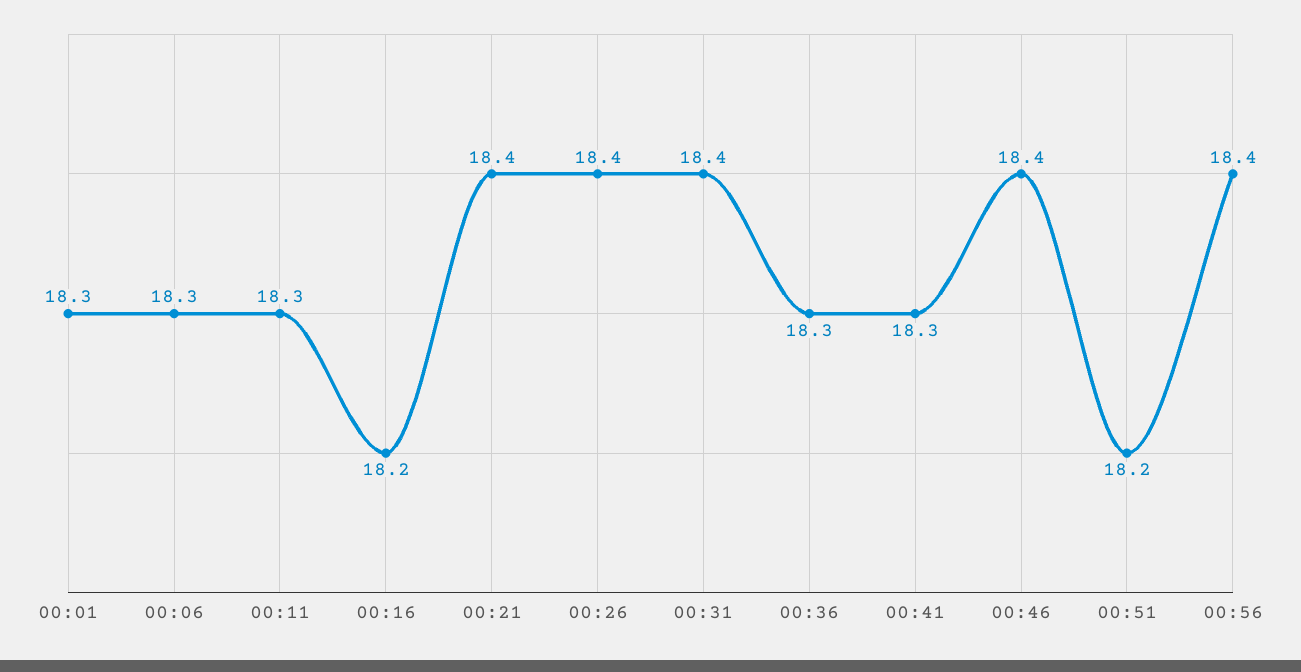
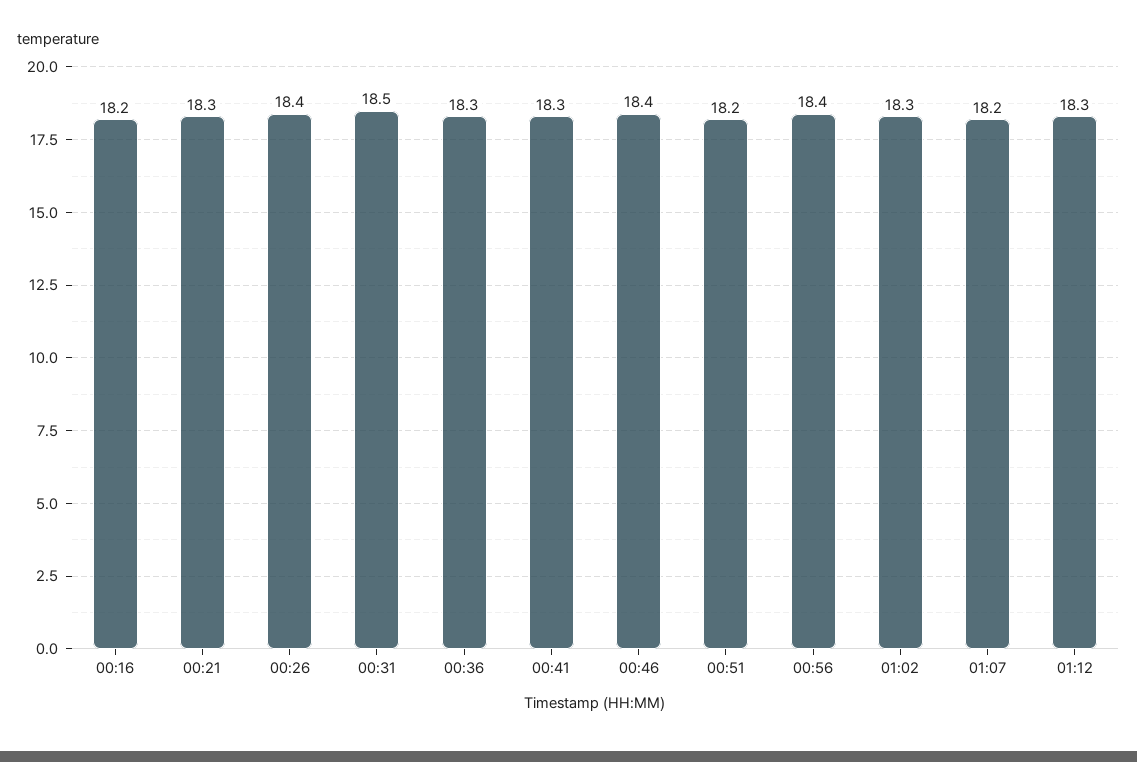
00:01: 18.3 -> none
00:06: 18.3 -> none
00:11: 18.3 -> none
00:21: 18.4 -> 18.3
00:31: 18.4 -> 18.5
01:02: none -> 18.3
01:07: none -> 18.2
01:12: none -> 18.3

